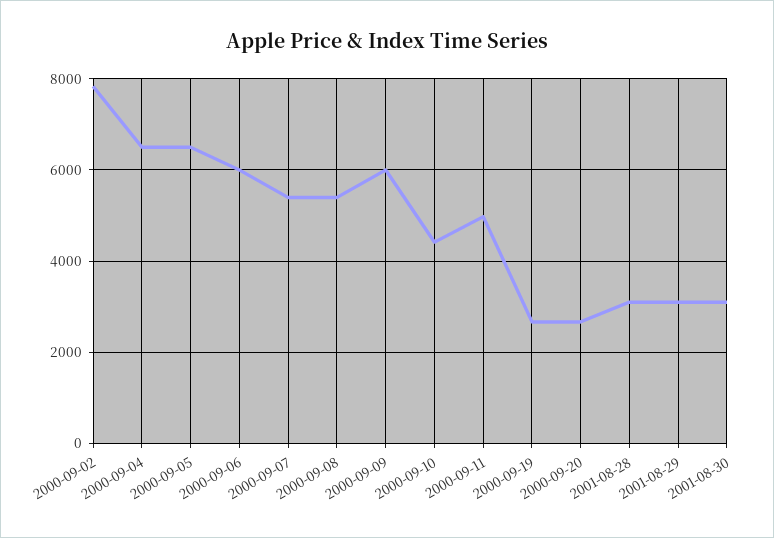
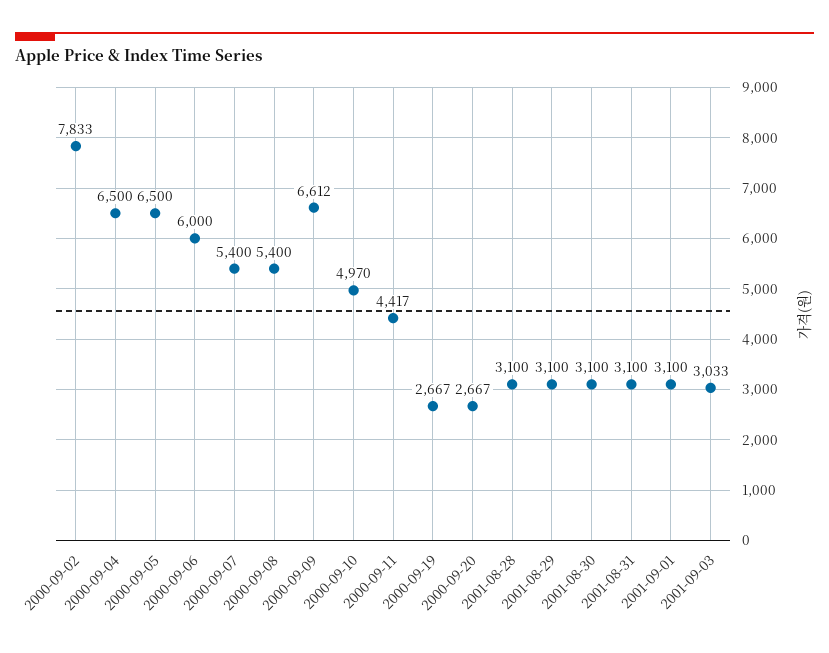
2000-09-09: 6000 -> 6612
2000-09-10: 4400 -> 4970
2000-09-11: 5000 -> 4417
2001-08-31: none -> 3100
2001-09-01: none -> 3100
2001-09-03: none -> 3033

